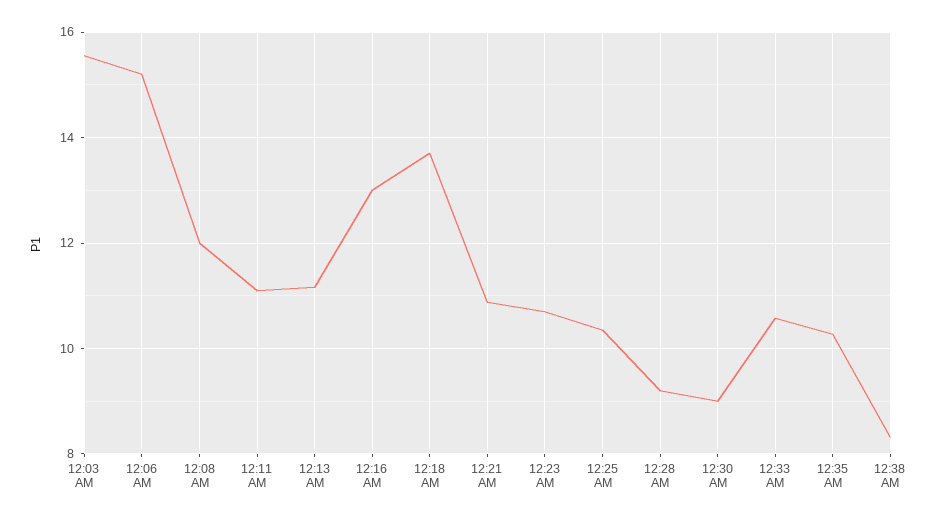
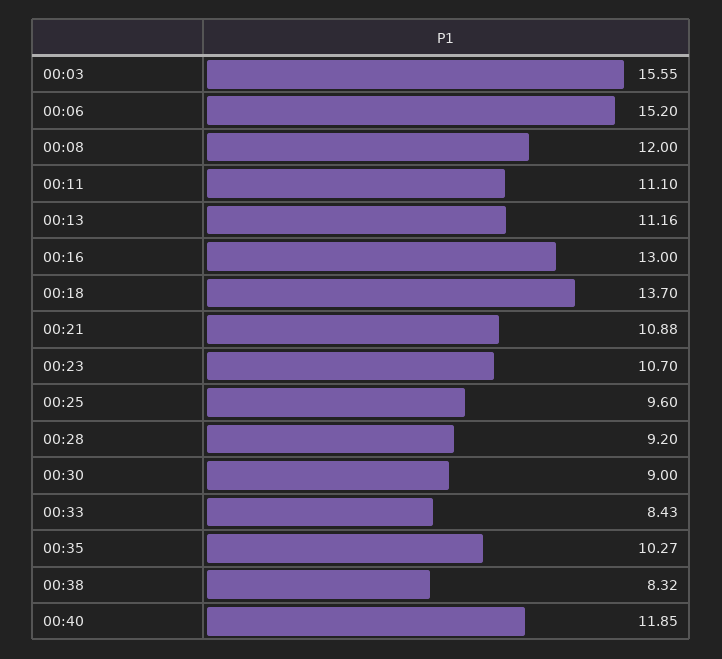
12:25 AM: 10.4 -> 9.6
12:33 AM: 10.6 -> 8.43
00:40: none -> 11.85

